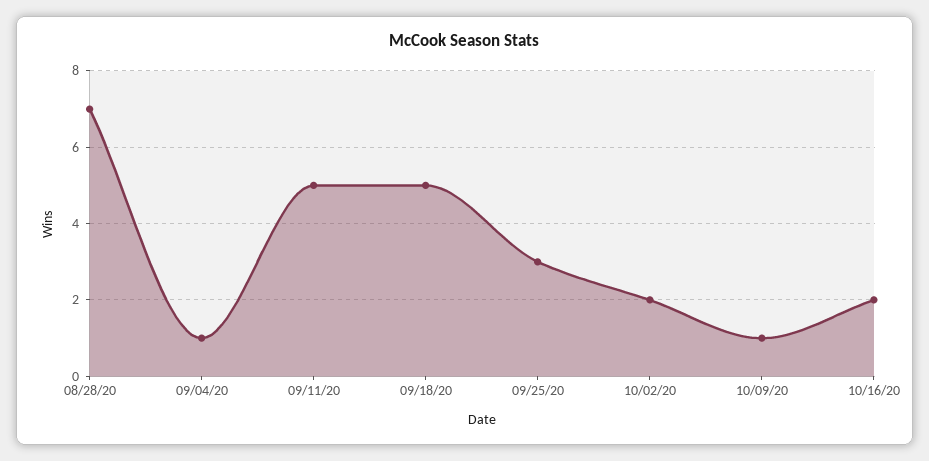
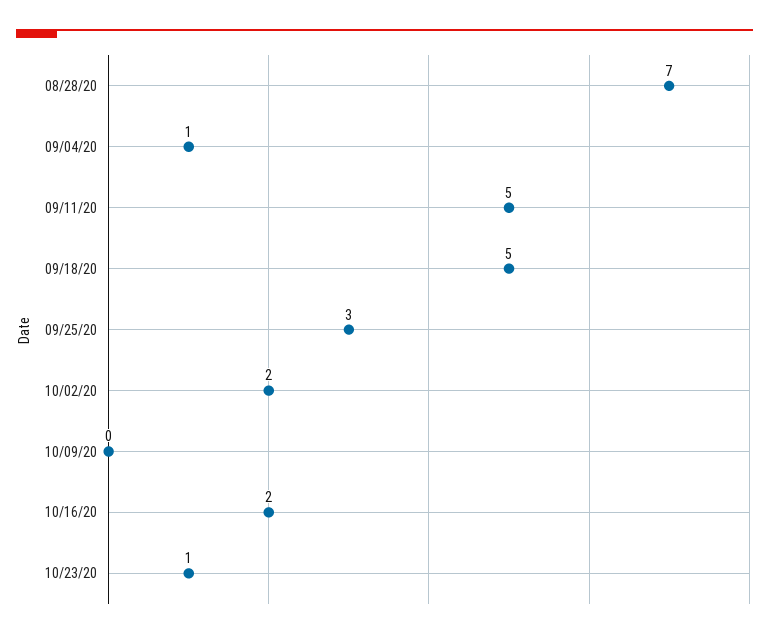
10/09/20: 1 -> 0
10/23/20: none -> 1

